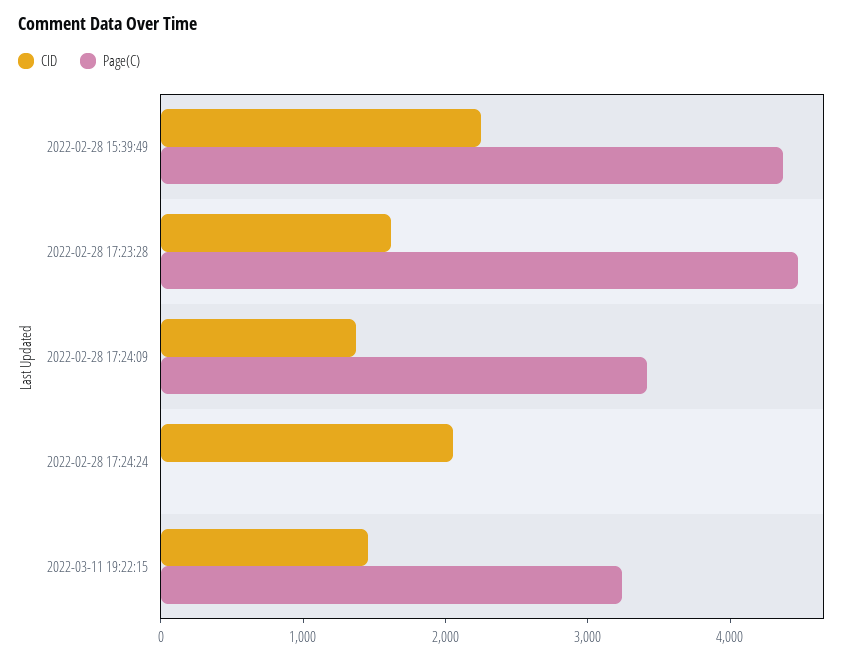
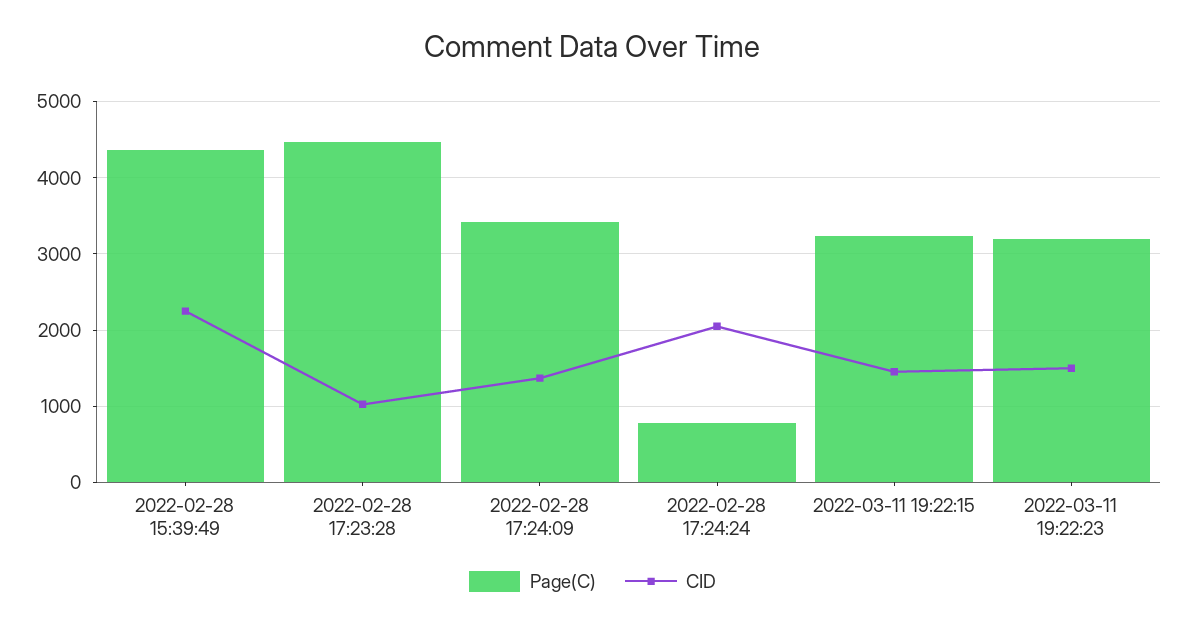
CID, 2022-02-28 17:23:28: 1600 -> 1000
Page(C), 2022-02-28 17:24:24: 0 -> 800
Page(C), 2022-03-11 19:22:23: none -> 3200
CID, 2022-03-11 19:22:23: none -> 1500

